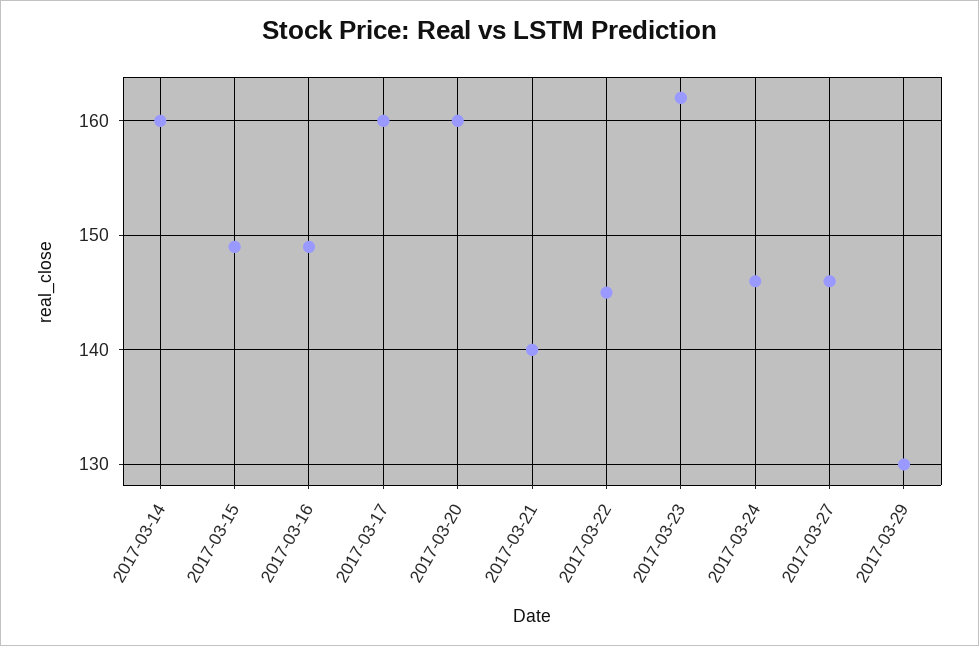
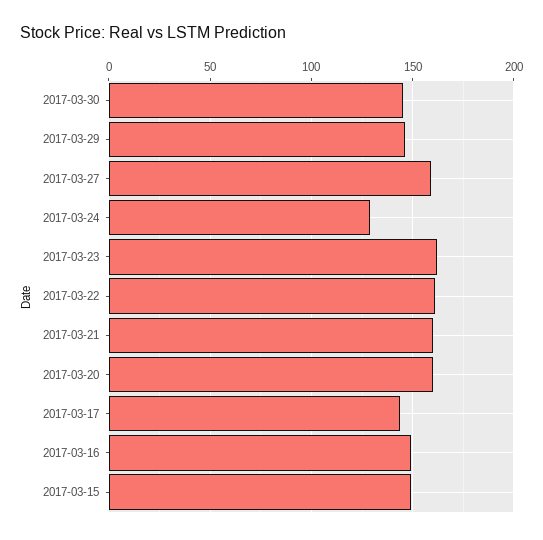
2017-03-14: 160 -> none
2017-03-17: 160 -> 145
2017-03-21: 140 -> 160
2017-03-22: 145 -> 160
2017-03-24: 146 -> 130
2017-03-27: 146 -> 160
2017-03-29: 130 -> 145
2017-03-30: none -> 145

